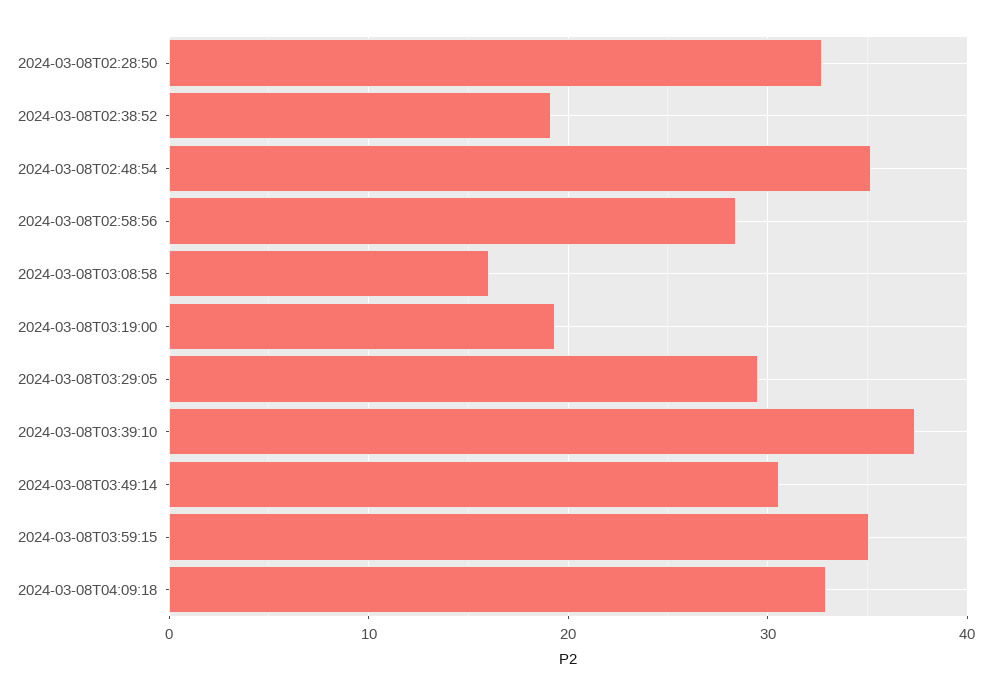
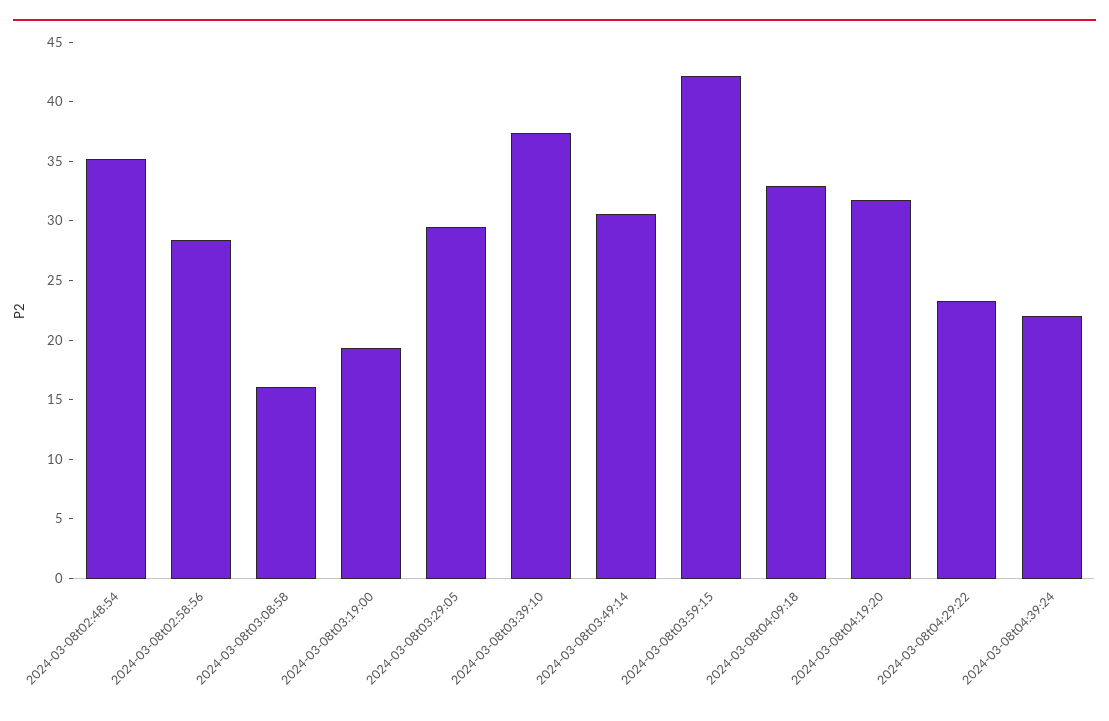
2024-03-08T02:28:50: 33 -> none
2024-03-08T02:38:52: 19 -> none
2024-03-08T03:59:15: 35 -> 42
2024-03-08t04:19:20: none -> 32
2024-03-08t04:29:22: none -> 23
2024-03-08t04:39:24: none -> 22

